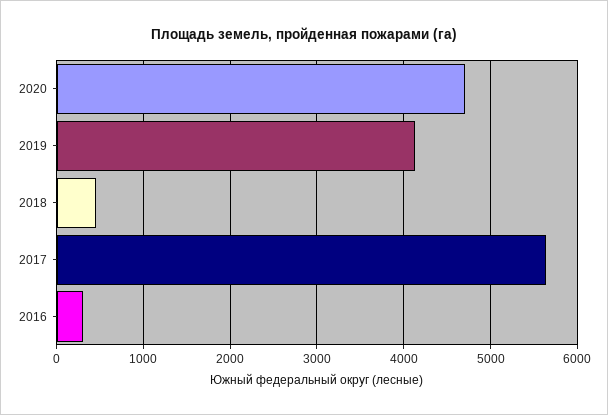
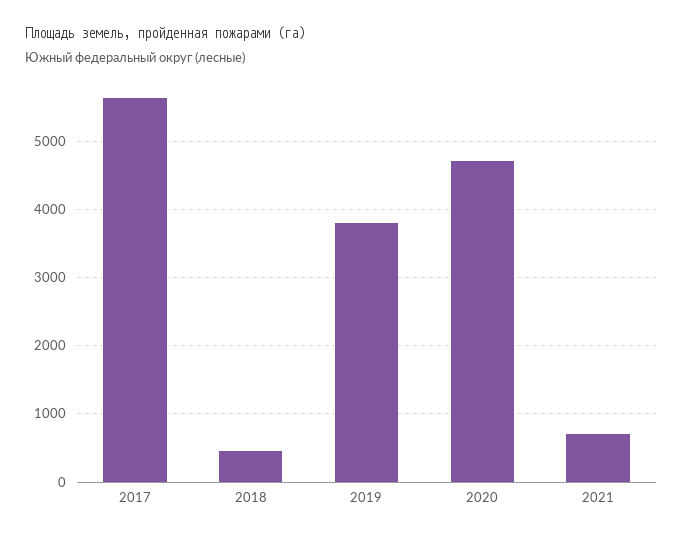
2019: 4100 -> 3800
2016: 300 -> none
2021: none -> 700

